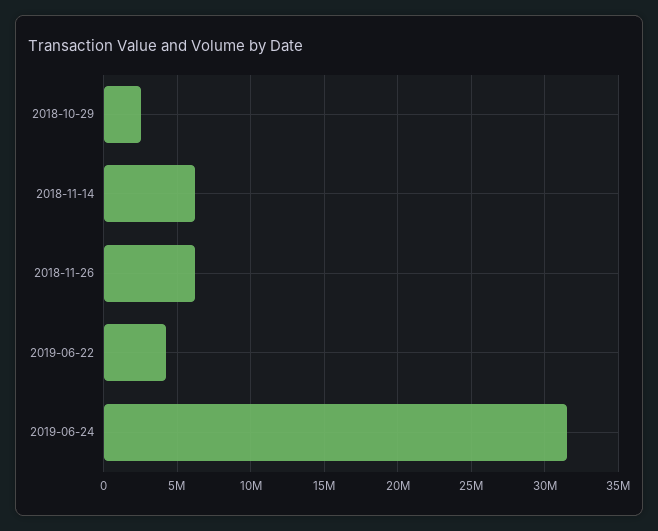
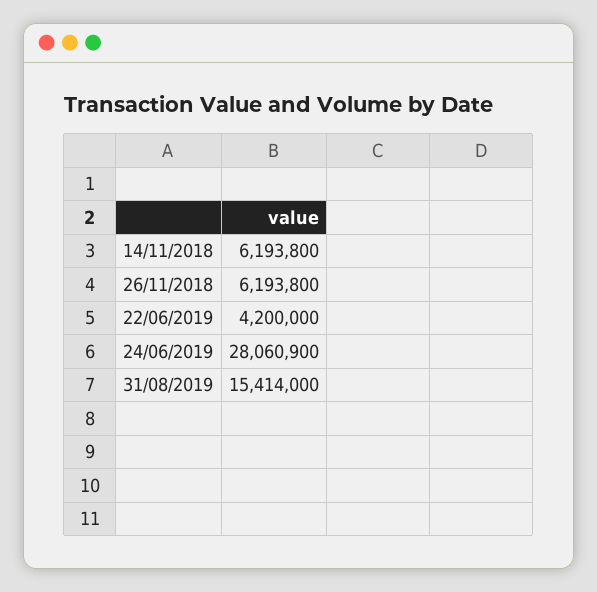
2018-10-29: 2500000 -> none
2019-06-24: 31500000 -> 28060900
31/08/2019: none -> 15414000

